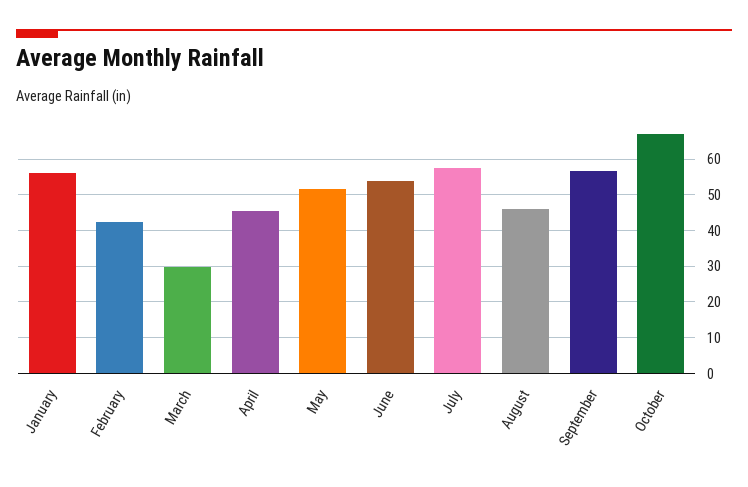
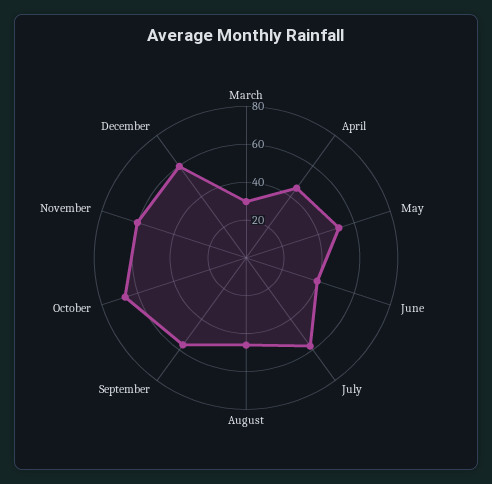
January: 56 -> none
February: 42 -> none
June: 54 -> 40
November: none -> 60
December: none -> 60

